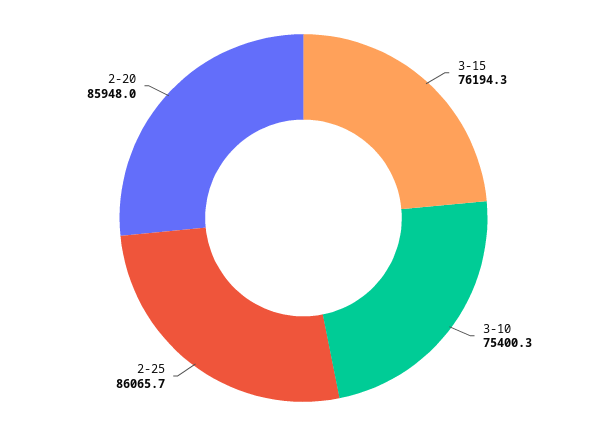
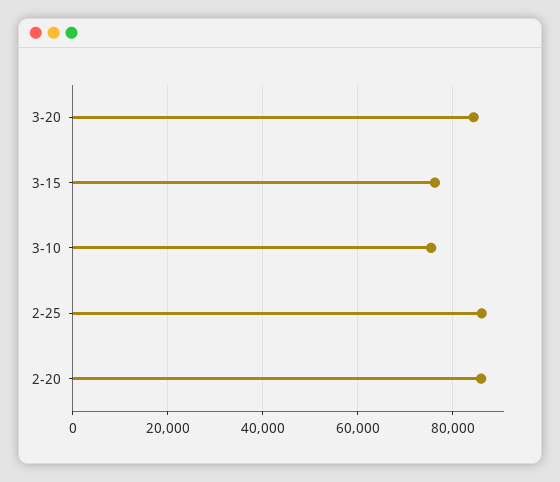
3-20: none -> 84000

